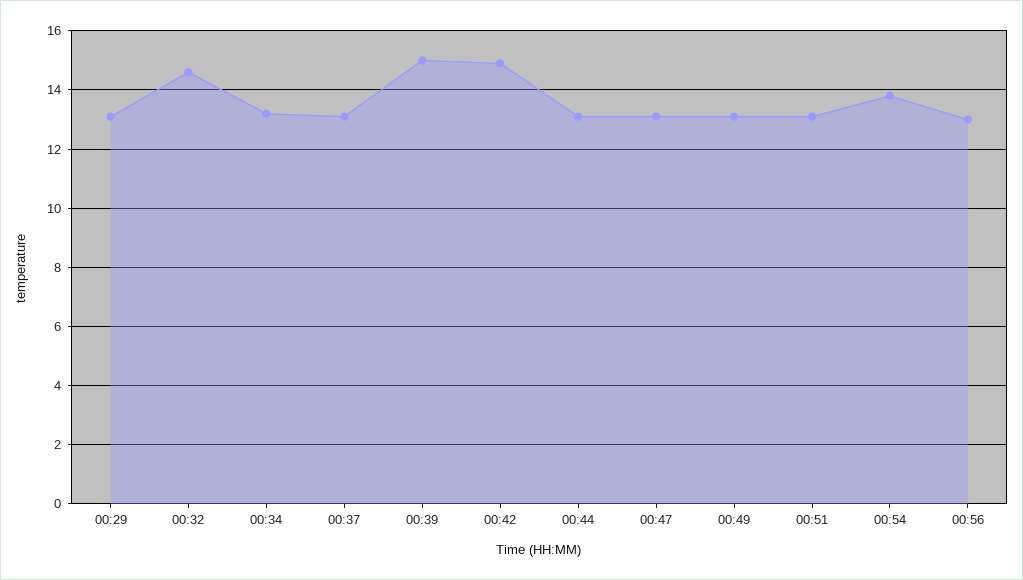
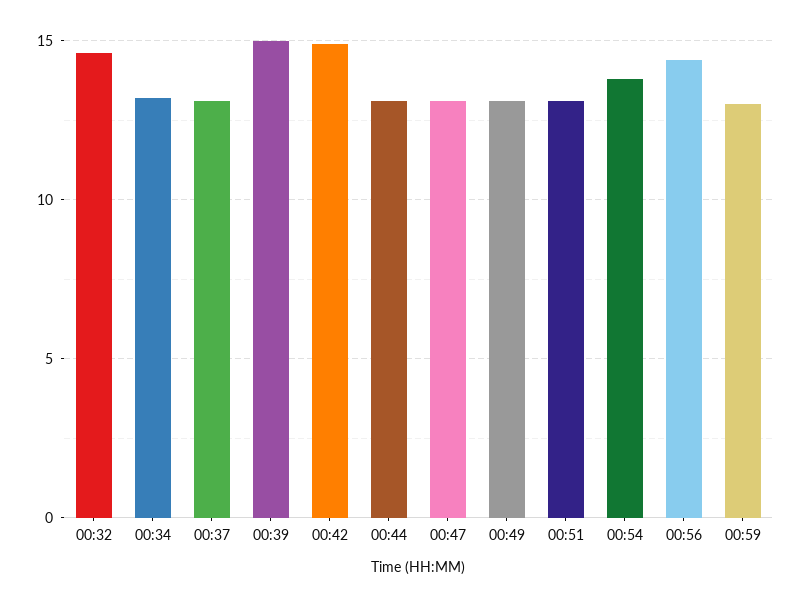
00:29: 13 -> none
00:56: 13 -> 14.5
00:59: none -> 13

